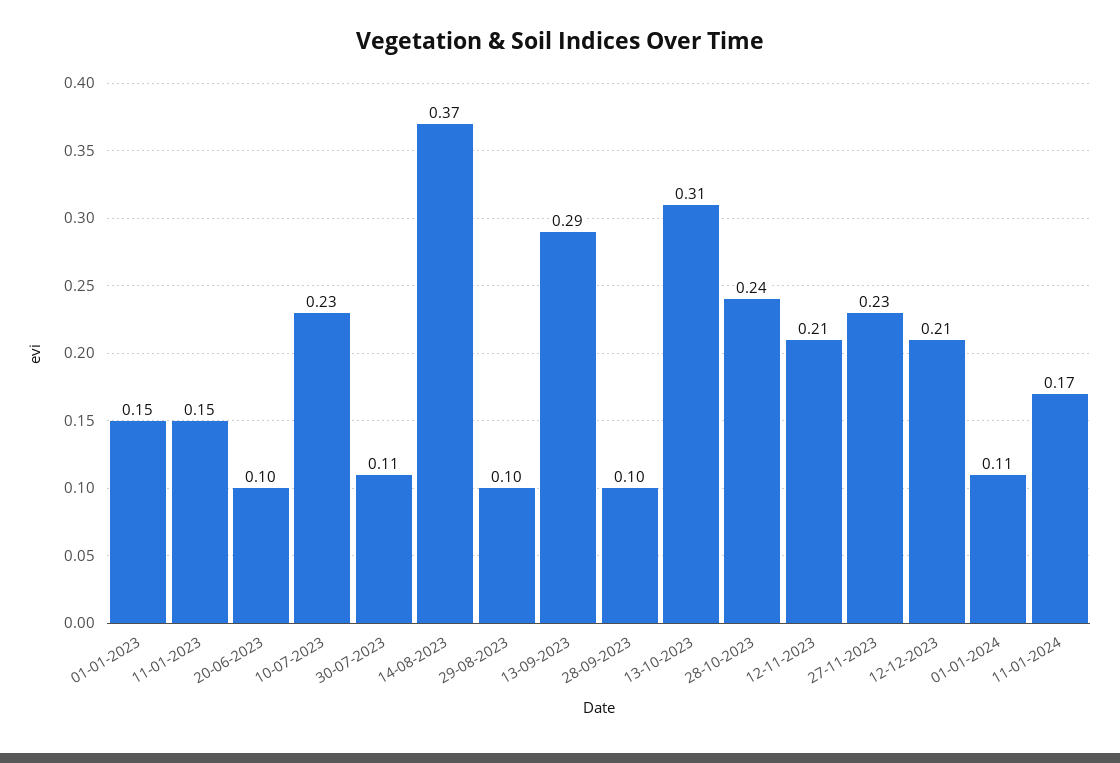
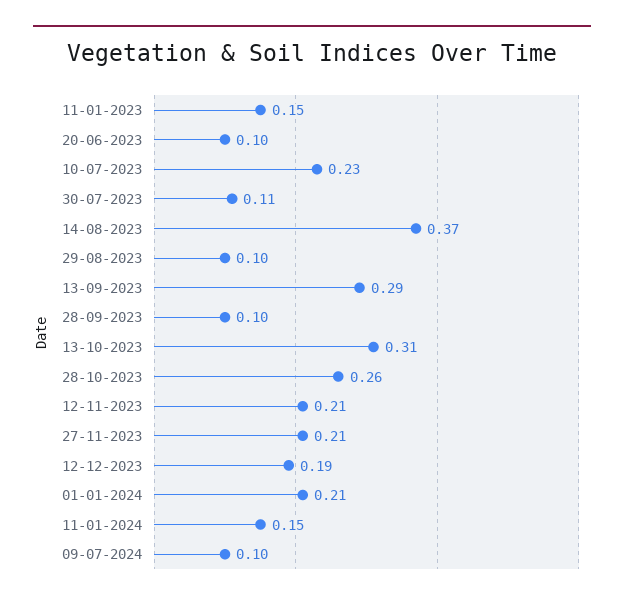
01-01-2023: 0.15 -> none
28-10-2023: 0.24 -> 0.26
27-11-2023: 0.23 -> 0.21
12-12-2023: 0.21 -> 0.19
01-01-2024: 0.11 -> 0.21
11-01-2024: 0.17 -> 0.15
09-07-2024: none -> 0.1

